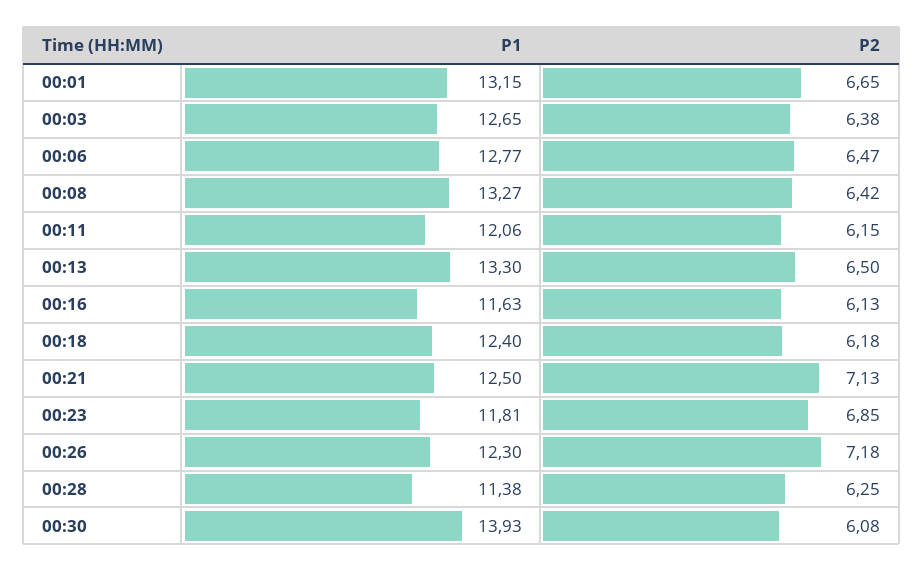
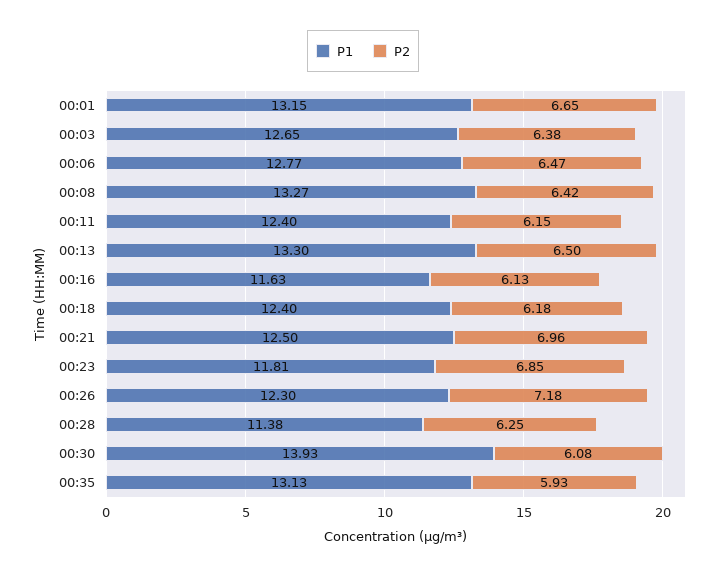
P1, 00:11: 12.06 -> 12.4
P2, 00:21: 7.13 -> 6.96
P1, 00:35: none -> 13.13
P2, 00:35: none -> 5.93

